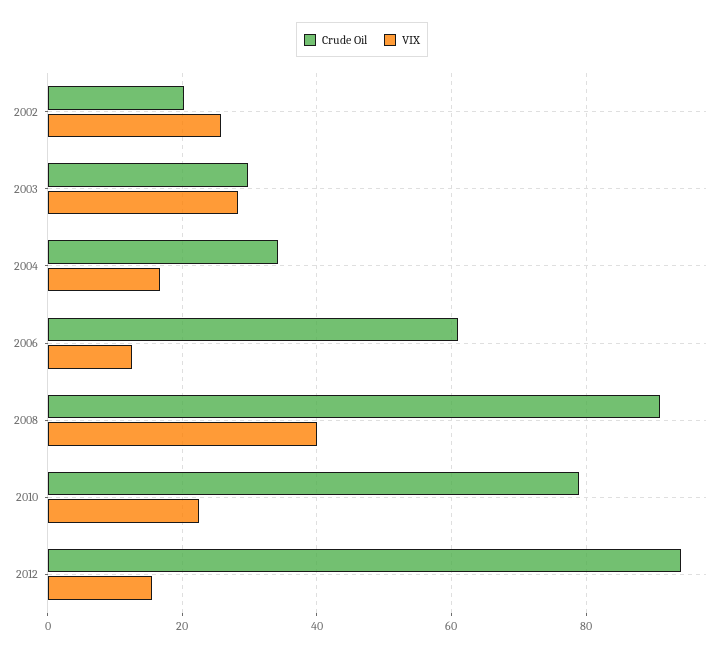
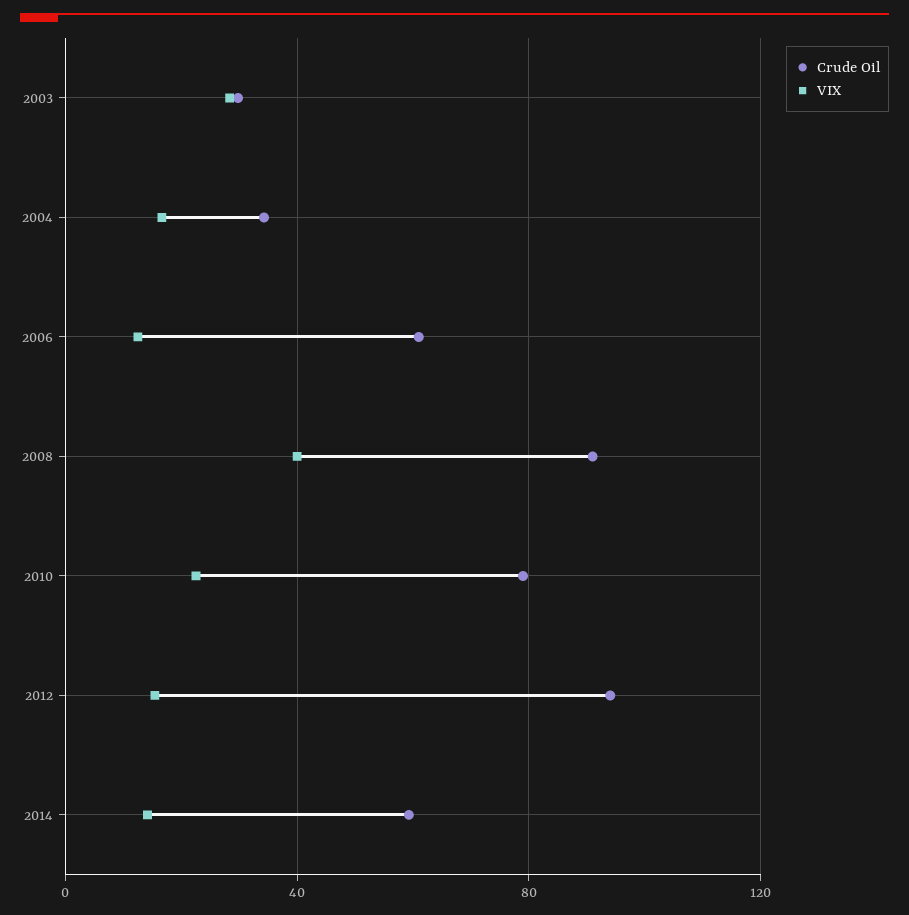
Crude Oil, 2002: 20 -> none
VIX, 2002: 26 -> none
Crude Oil, 2014: none -> 60
VIX, 2014: none -> 15

